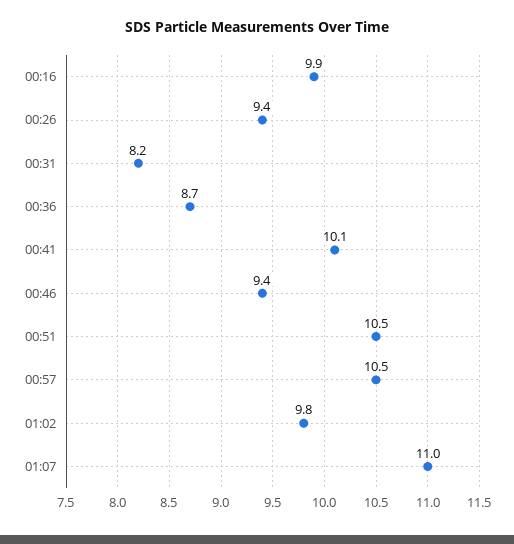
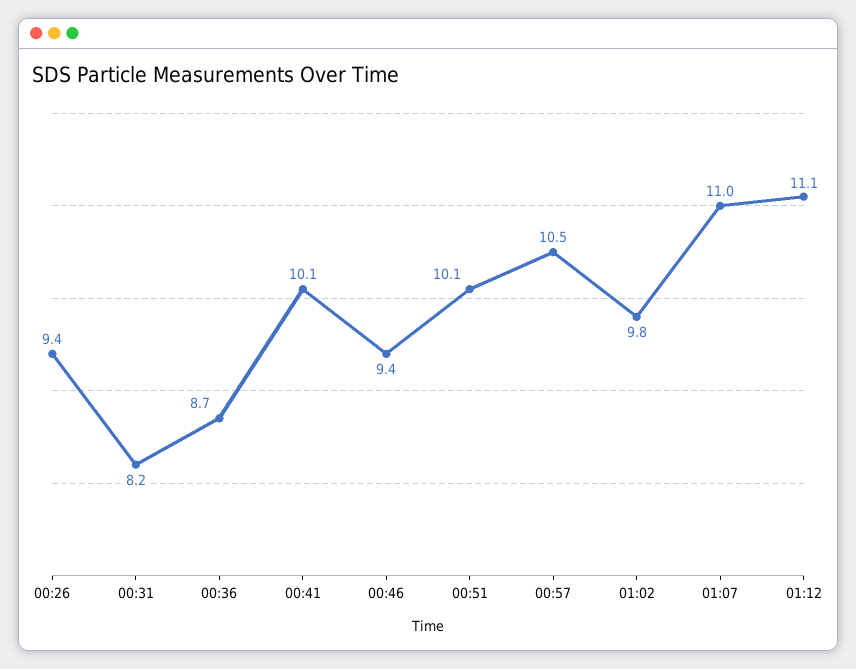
00:16: 9.9 -> none
00:51: 10.5 -> 10.1
01:12: none -> 11.1

